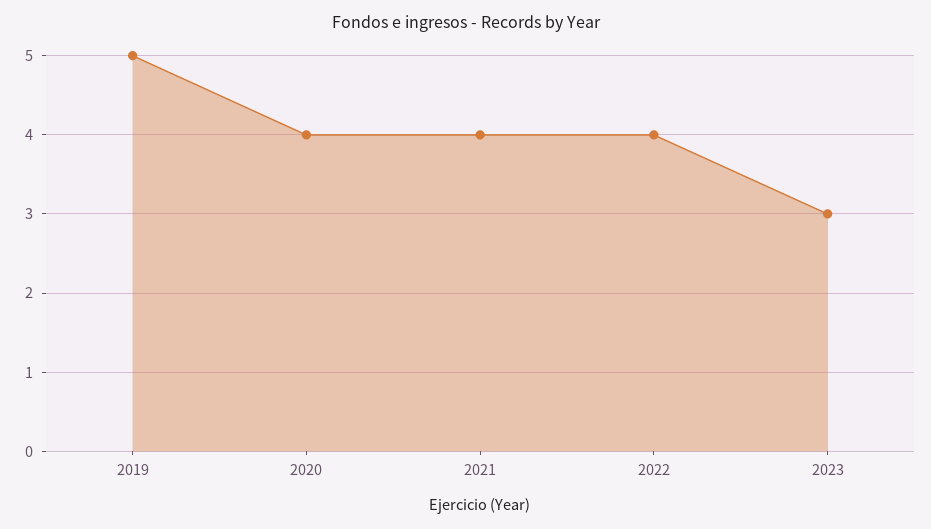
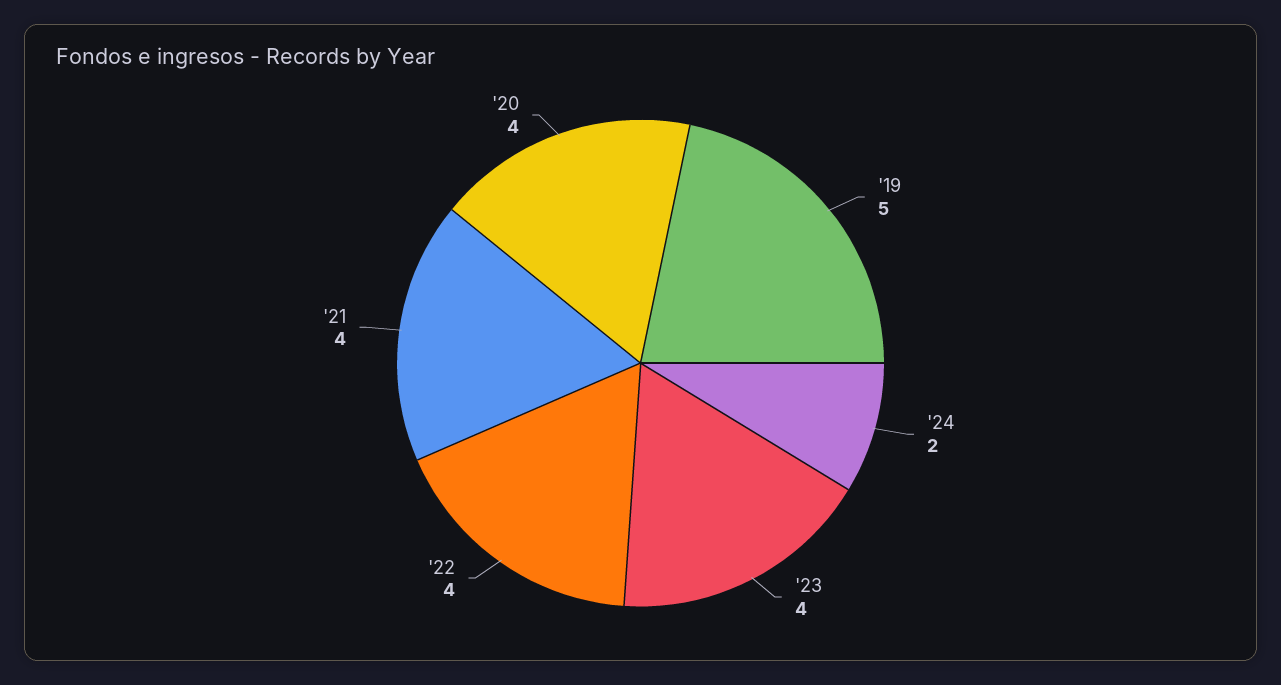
2023: 3 -> 4
'24: none -> 2

